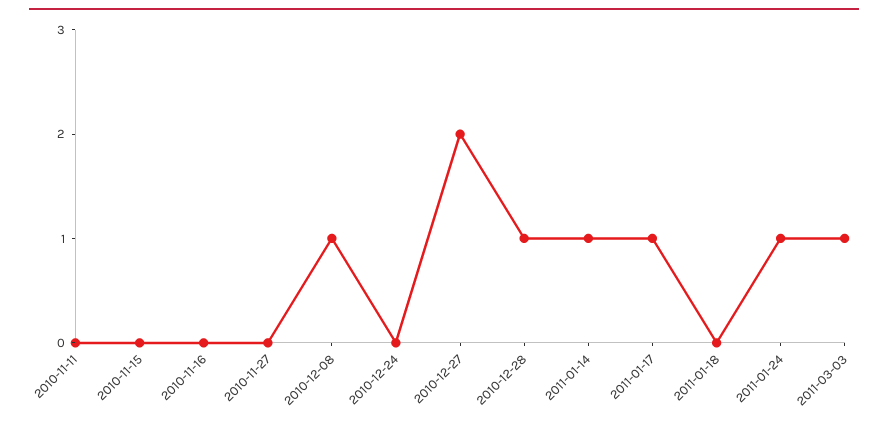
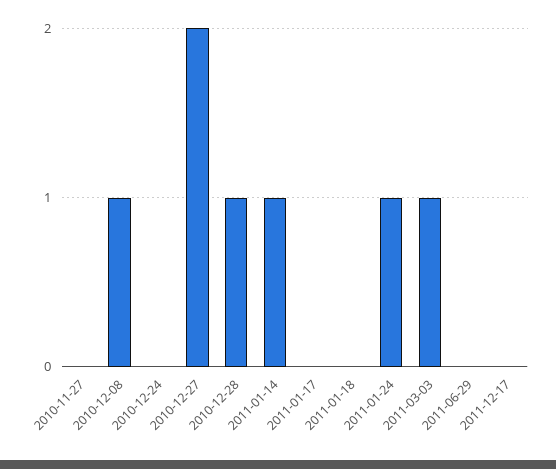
2010-11-11: 0 -> none
2010-11-15: 0 -> none
2010-11-16: 0 -> none
2011-01-17: 1 -> 0
2011-06-29: none -> 0
2011-12-17: none -> 0

